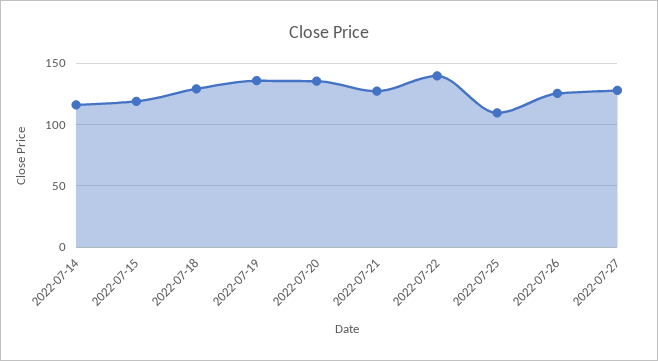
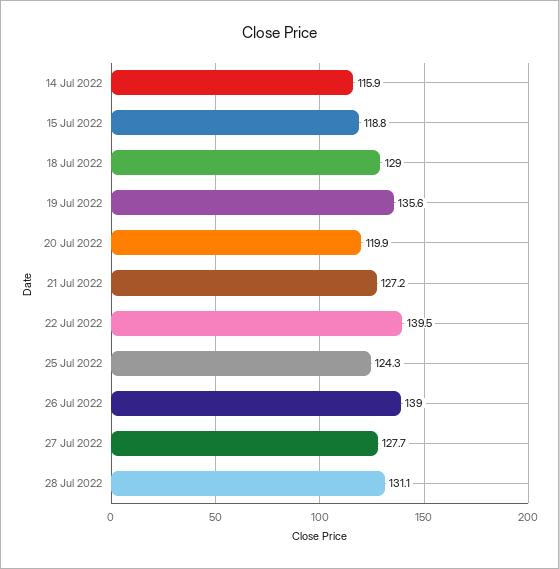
2022-07-20: 135 -> 119.9
2022-07-25: 110 -> 124.3
2022-07-26: 125 -> 139
28 Jul 2022: none -> 131.1

